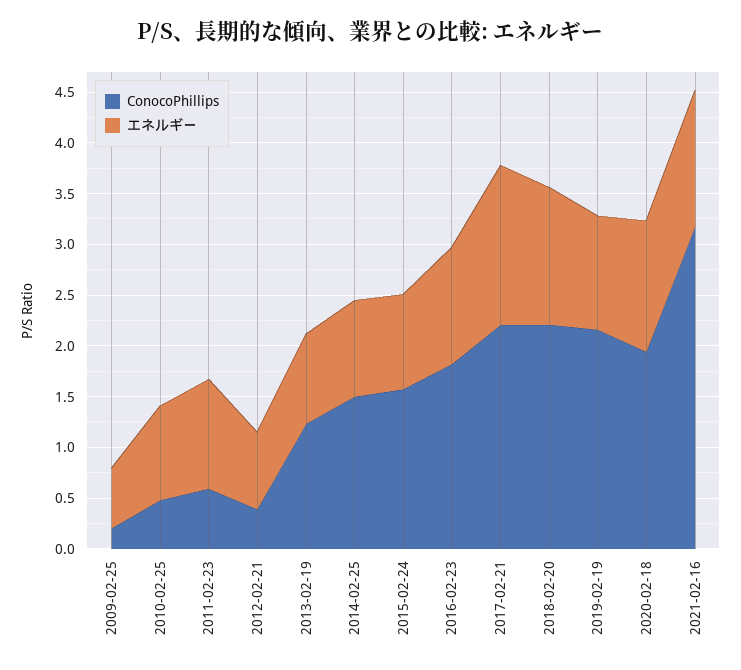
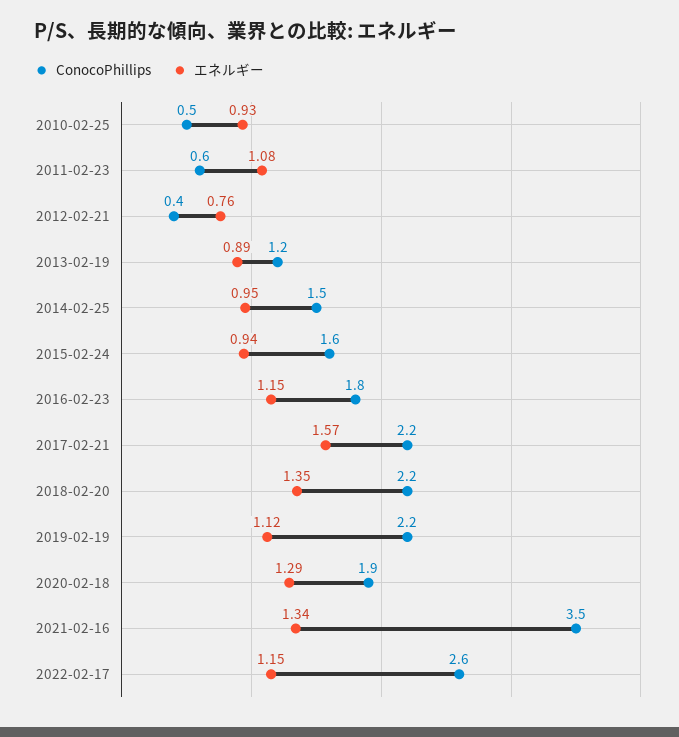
ConocoPhillips, 2009-02-25: 0.2 -> none
エネルギー, 2009-02-25: 0.6 -> none
ConocoPhillips, 2021-02-16: 3.2 -> 3.5
ConocoPhillips, 2022-02-17: none -> 2.6
エネルギー, 2022-02-17: none -> 1.15

